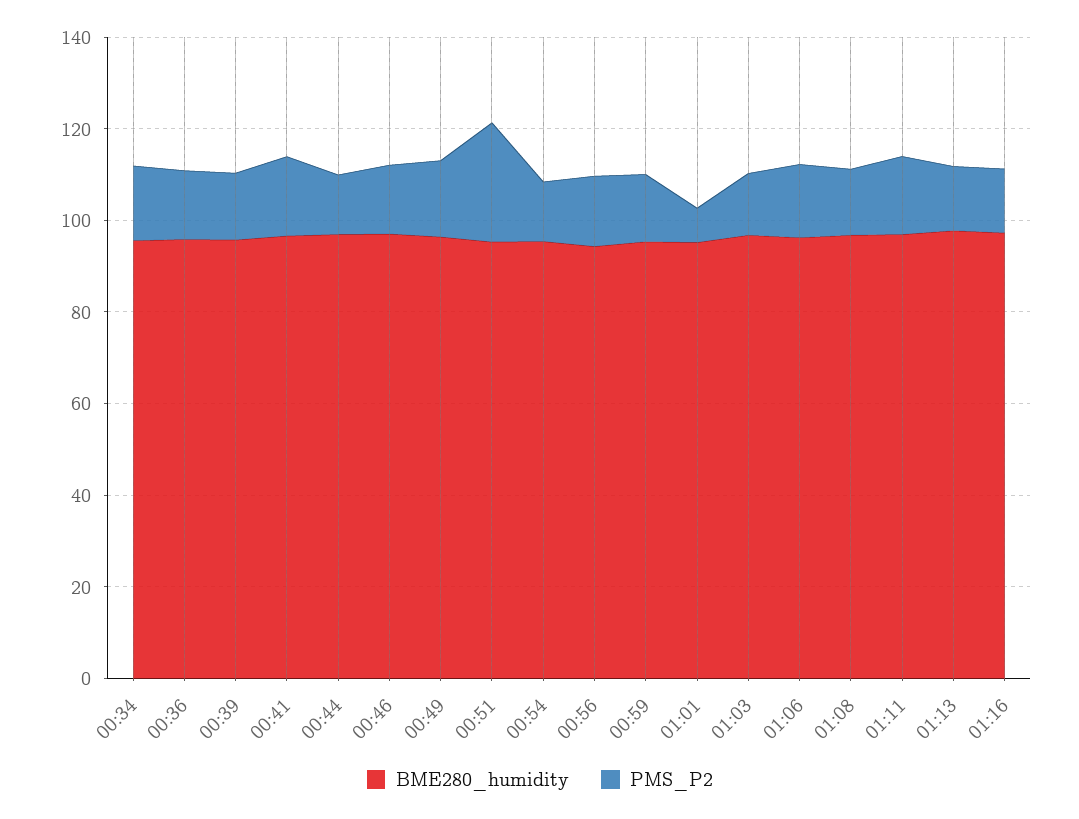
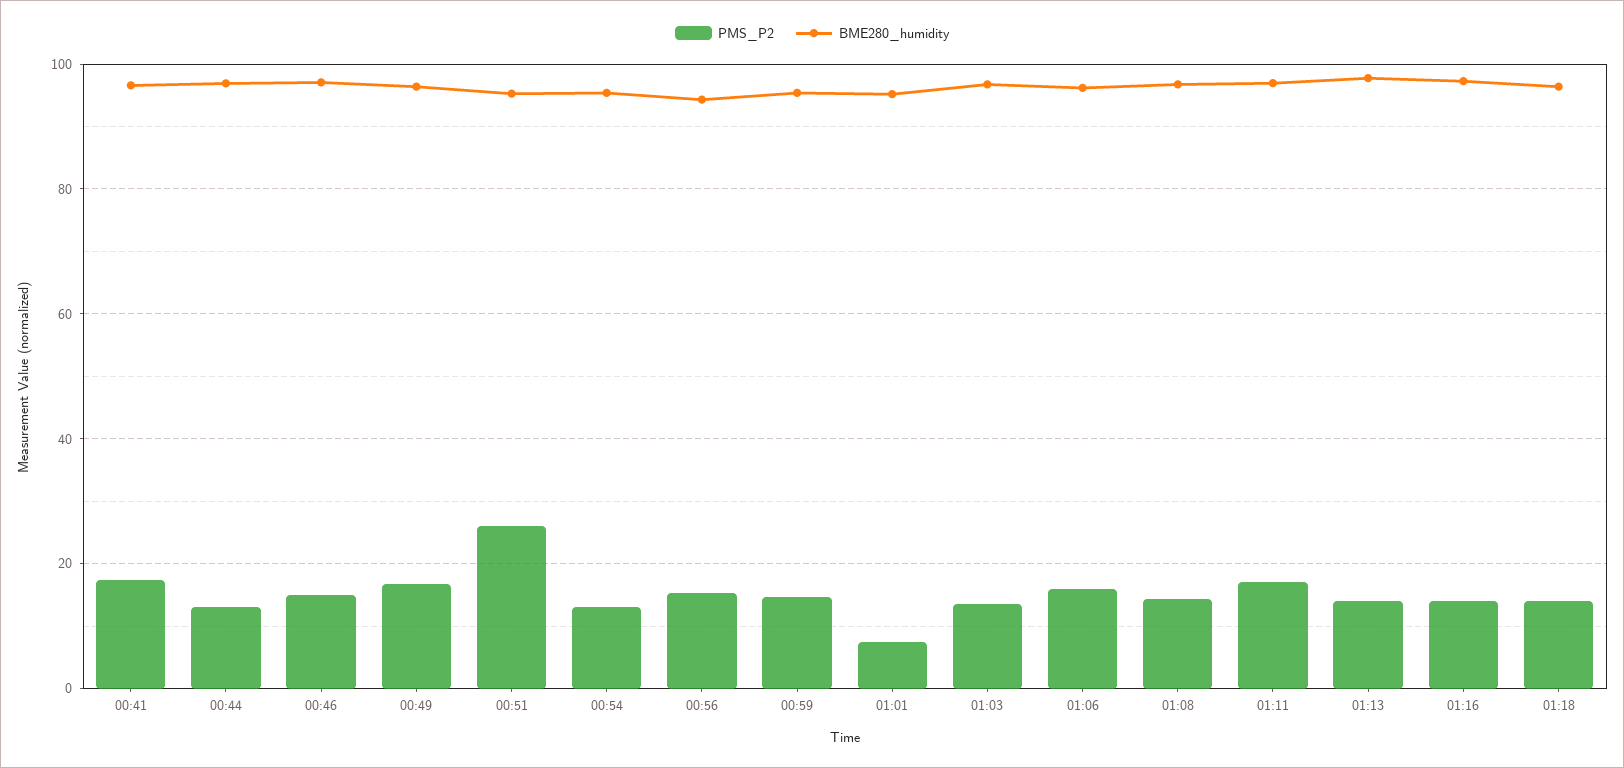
BME280_humidity, 00:34: 95 -> none
PMS_P2, 00:34: 15 -> none
BME280_humidity, 00:36: 95 -> none
PMS_P2, 00:36: 15 -> none
BME280_humidity, 00:39: 95 -> none
PMS_P2, 00:39: 15 -> none
PMS_P2, 01:18: none -> 14
BME280_humidity, 01:18: none -> 96

